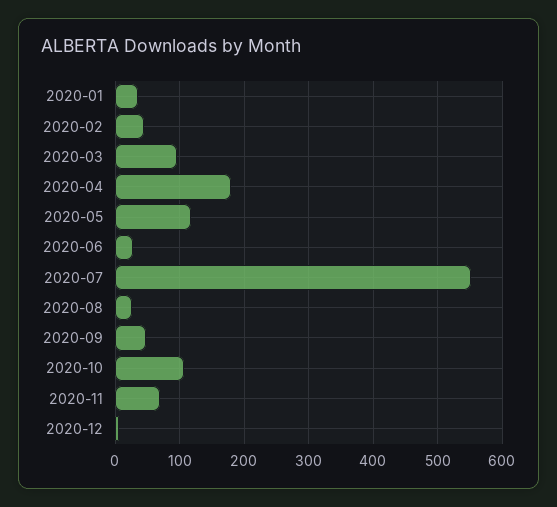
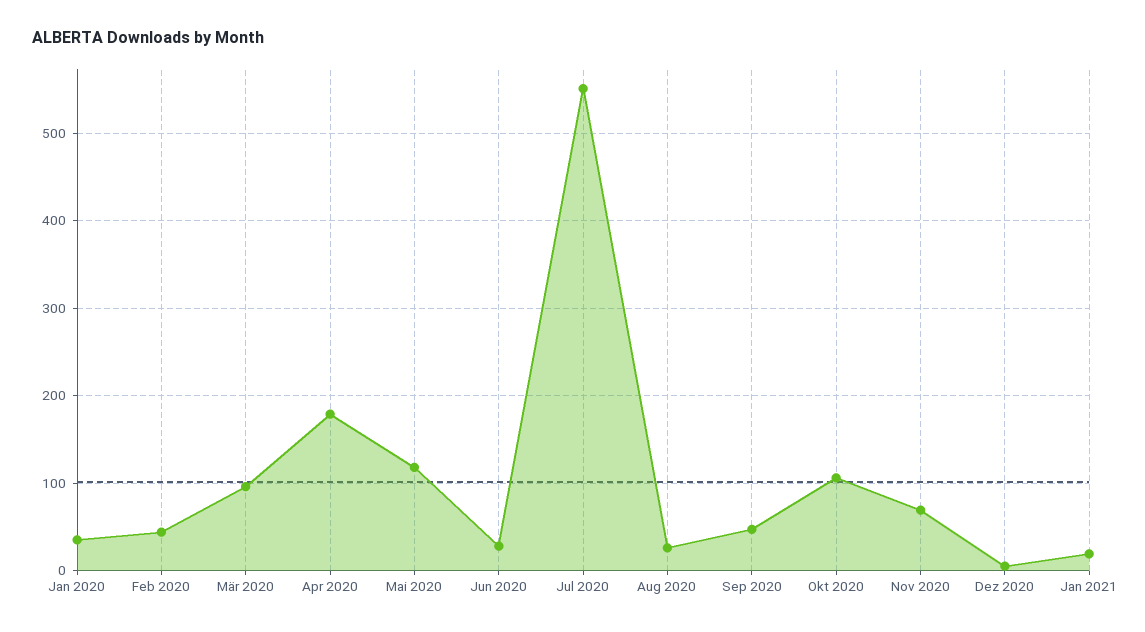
Jan 2021: none -> 20

